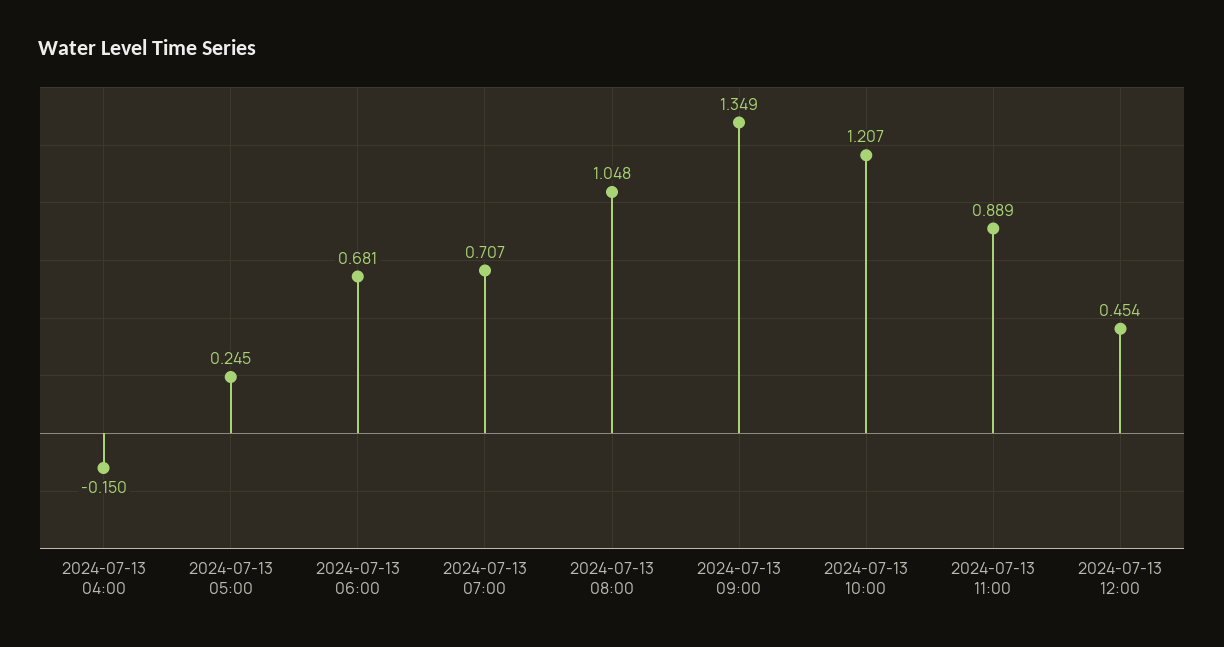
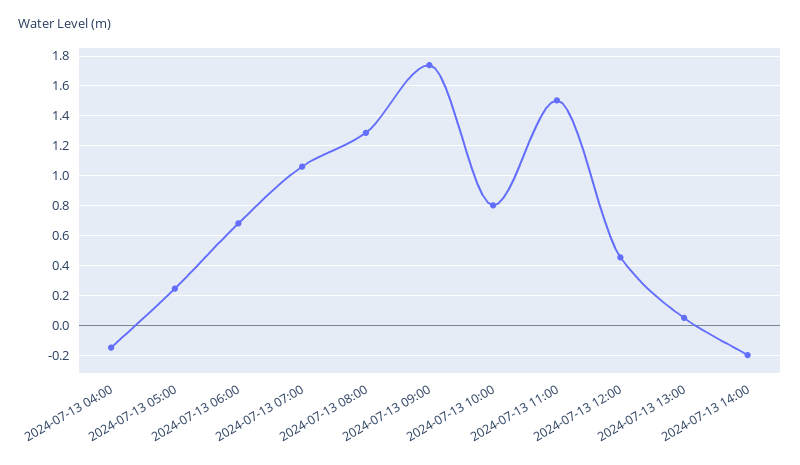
2024-07-13 07:00: 0.707 -> 1.05
2024-07-13 08:00: 1.048 -> 1.3
2024-07-13 09:00: 1.349 -> 1.75
2024-07-13 10:00: 1.207 -> 0.8
2024-07-13 11:00: 0.889 -> 1.5
2024-07-13 13:00: none -> 0.05
2024-07-13 14:00: none -> -0.2

